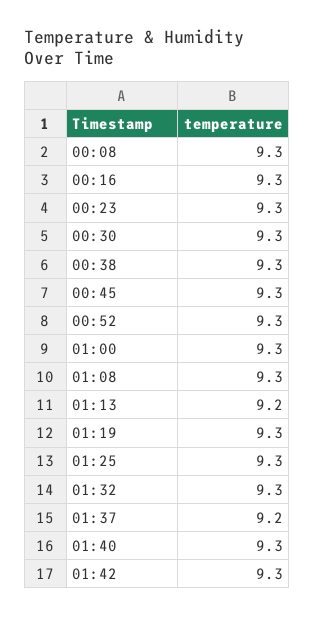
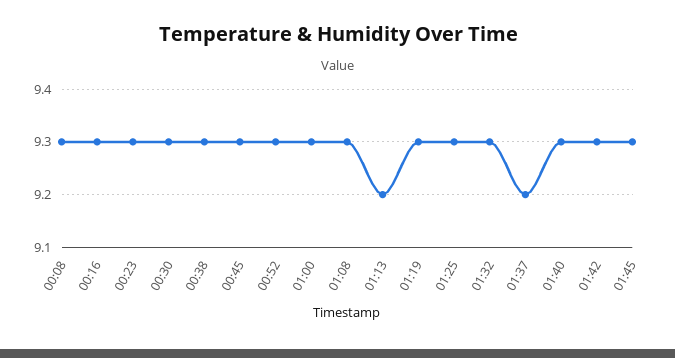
01:45: none -> 9.3

